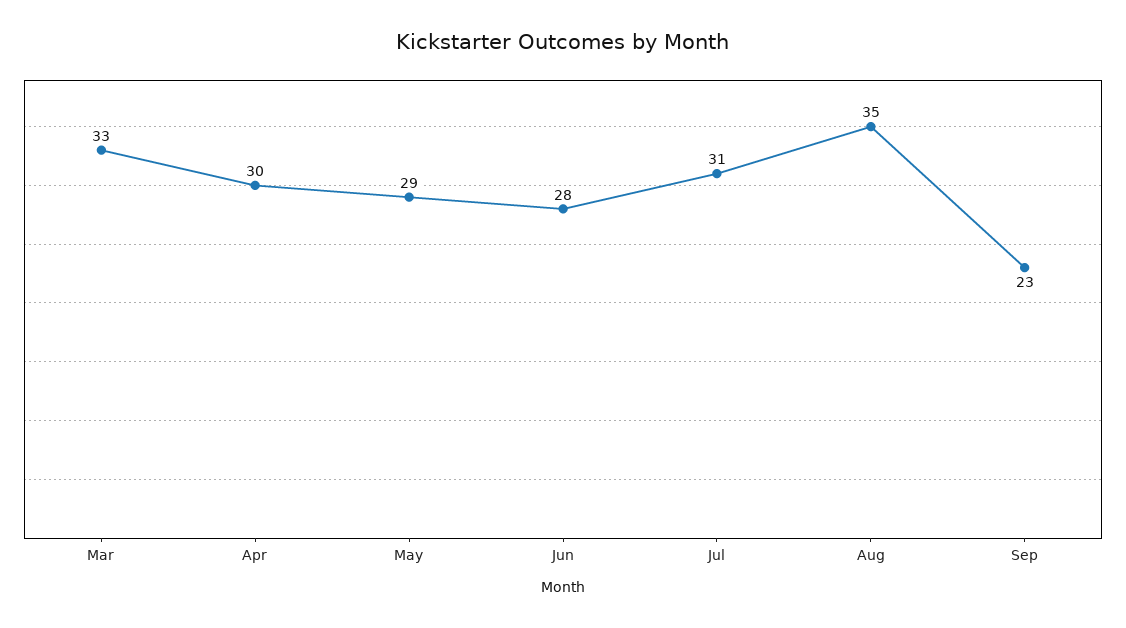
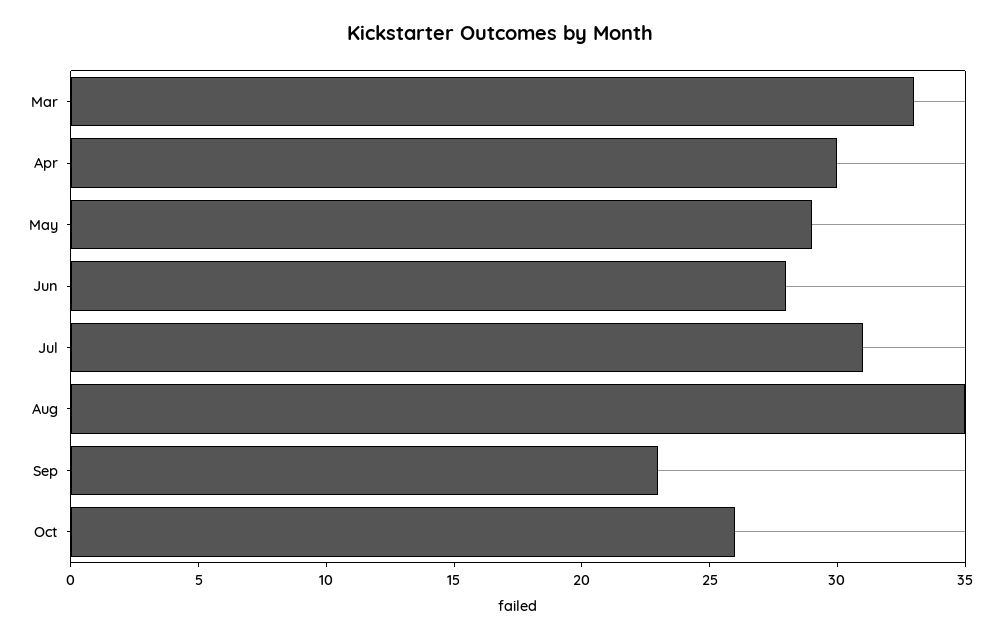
Oct: none -> 26

